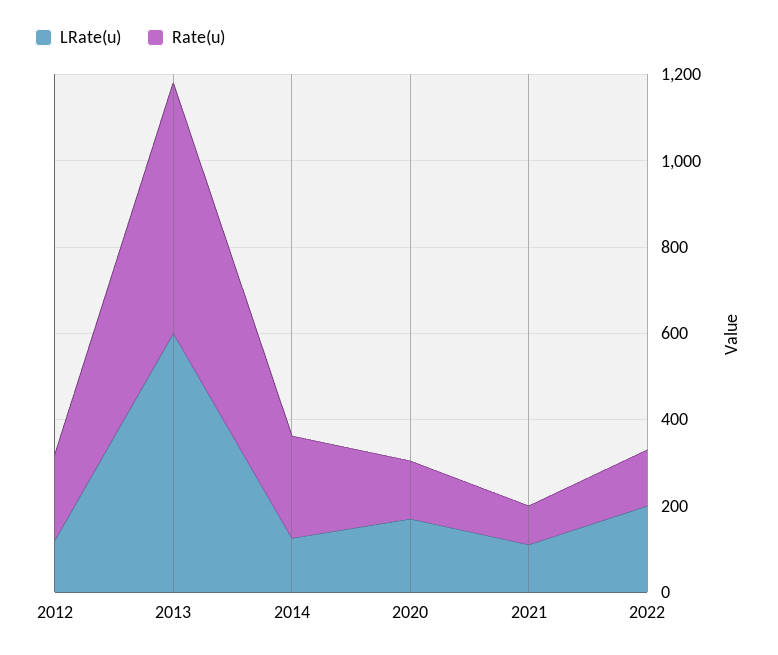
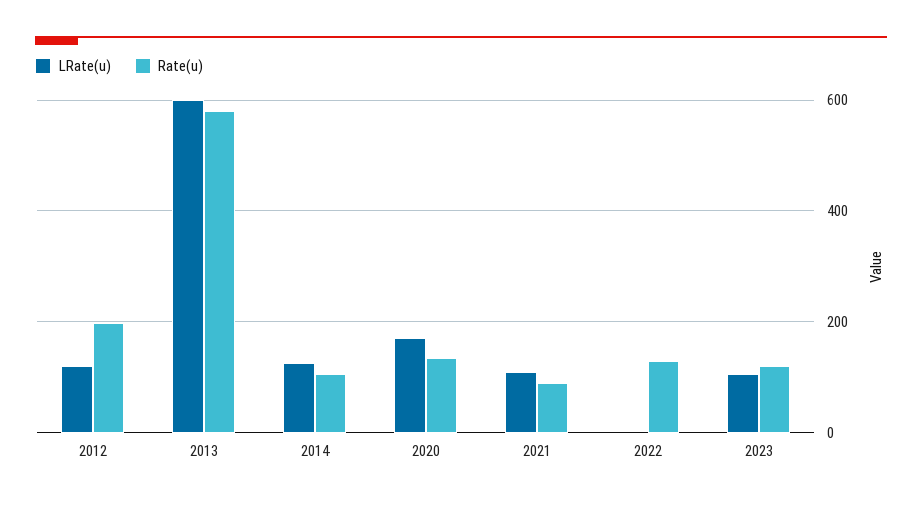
Rate(u), 2014: 250 -> 100
LRate(u), 2022: 200 -> 0
LRate(u), 2023: none -> 100
Rate(u), 2023: none -> 120

